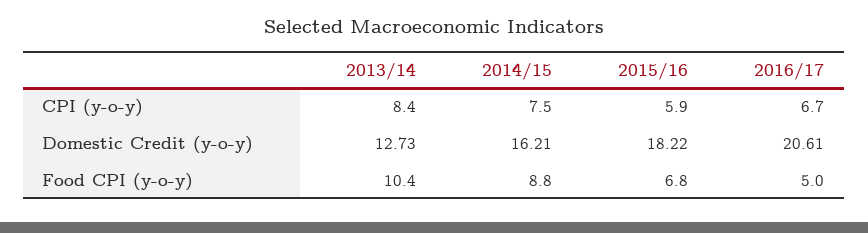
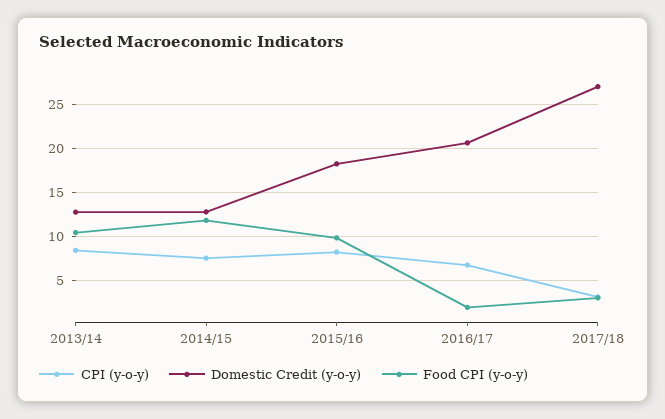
CPI (y-o-y), 2015/16: 5.9 -> 8
Domestic Credit (y-o-y), 2014/15: 16.21 -> 13
Food CPI (y-o-y), 2014/15: 8.8 -> 12
Food CPI (y-o-y), 2015/16: 6.8 -> 10
Food CPI (y-o-y), 2016/17: 5 -> 2
CPI (y-o-y), 2017/18: none -> 3
Domestic Credit (y-o-y), 2017/18: none -> 27
Food CPI (y-o-y), 2017/18: none -> 3

